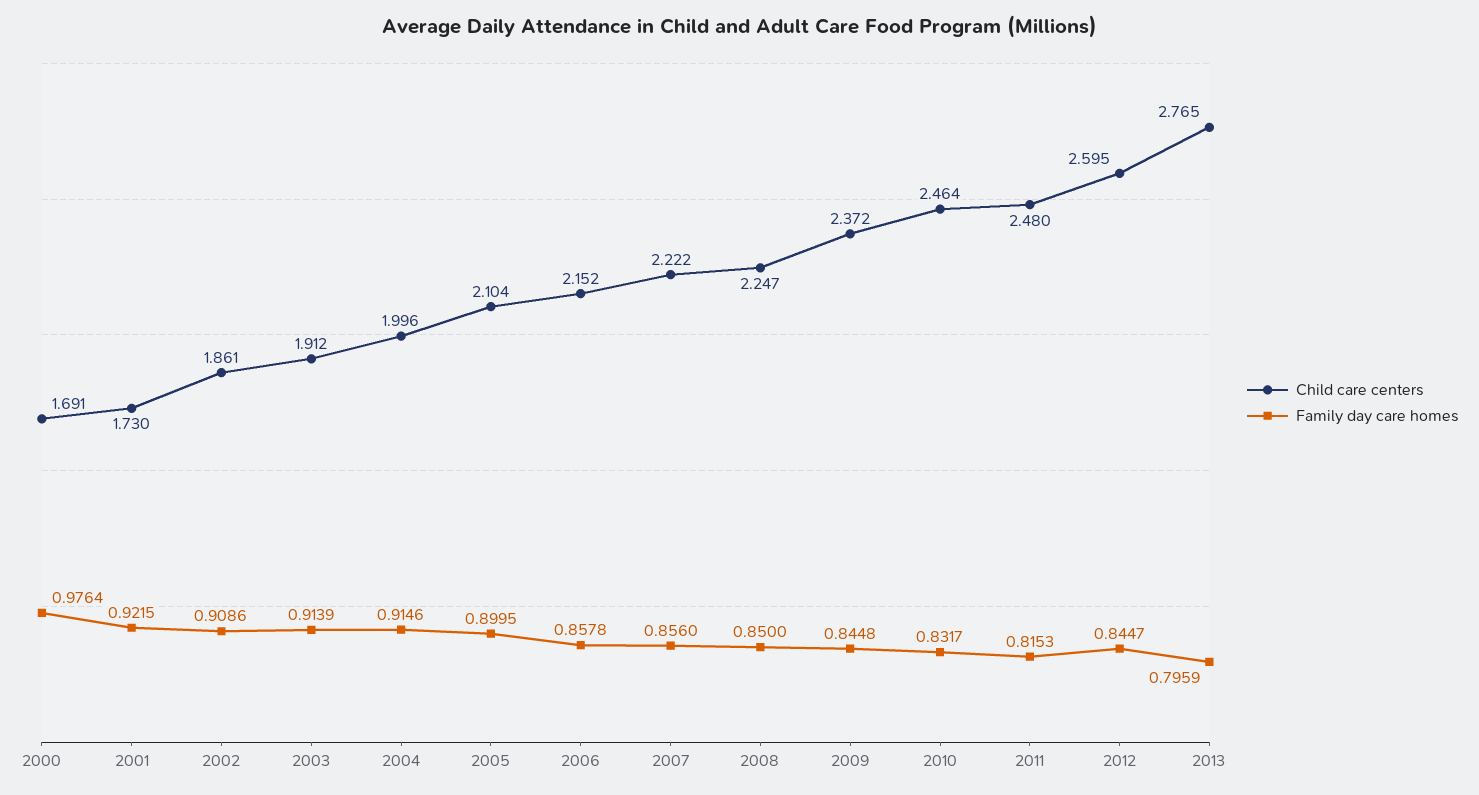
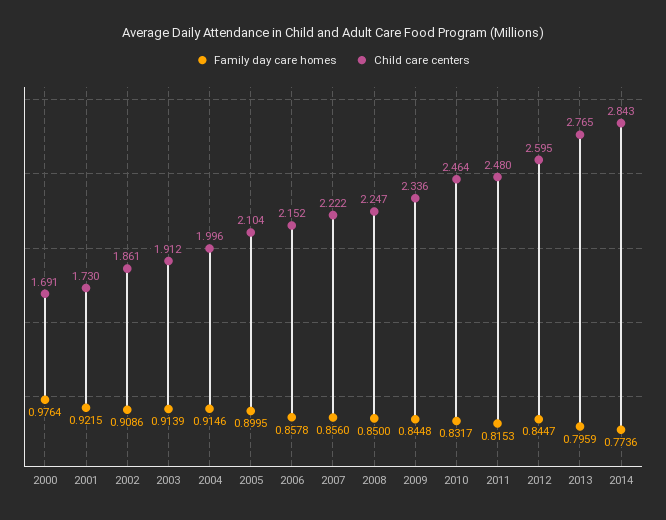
Child care centers, 2009: 2.372 -> 2.336
Family day care homes, 2014: none -> 0.7736
Child care centers, 2014: none -> 2.843

